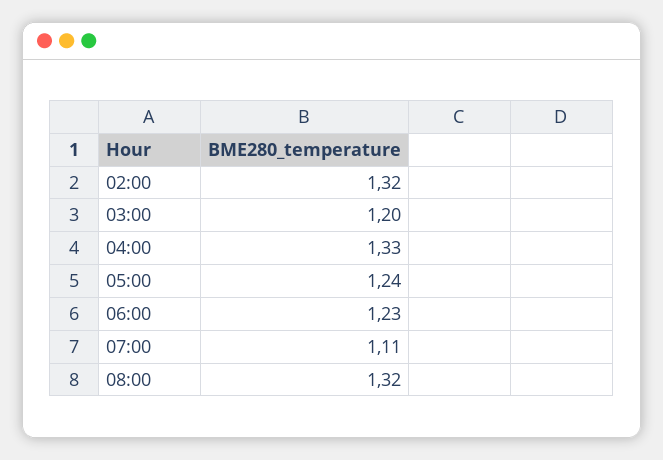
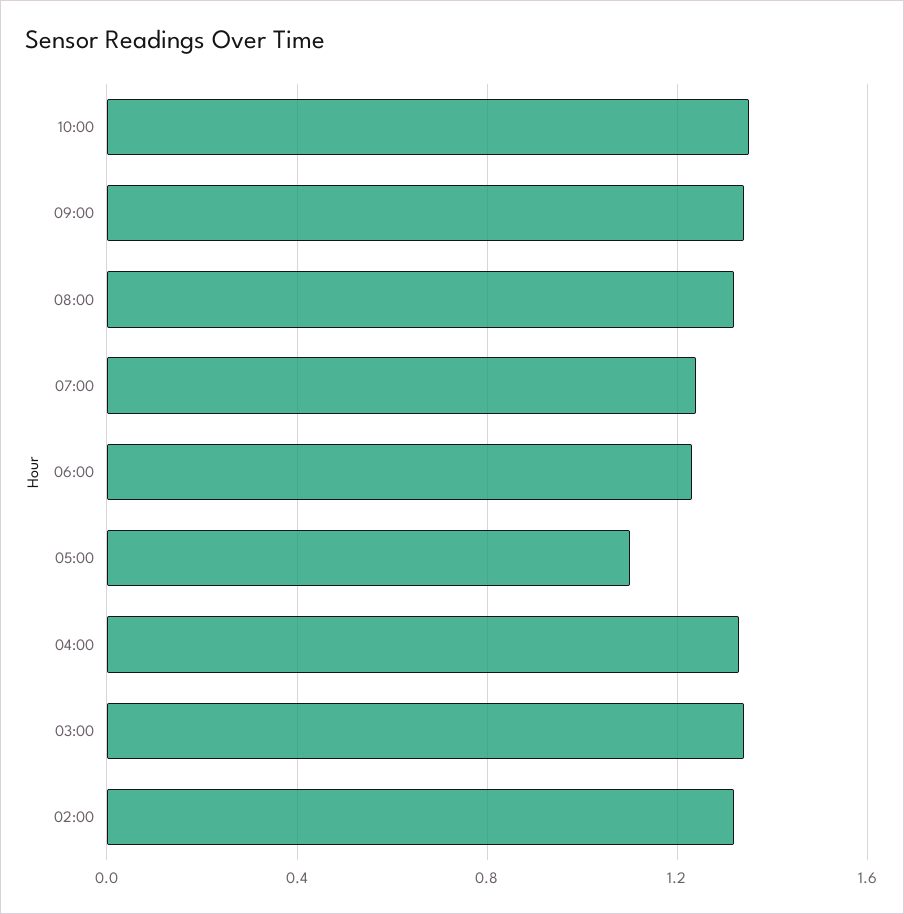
03:00: 1.2 -> 1.35
05:00: 1.24 -> 1.1
07:00: 1.11 -> 1.25
10:00: none -> 1.35
09:00: none -> 1.35

